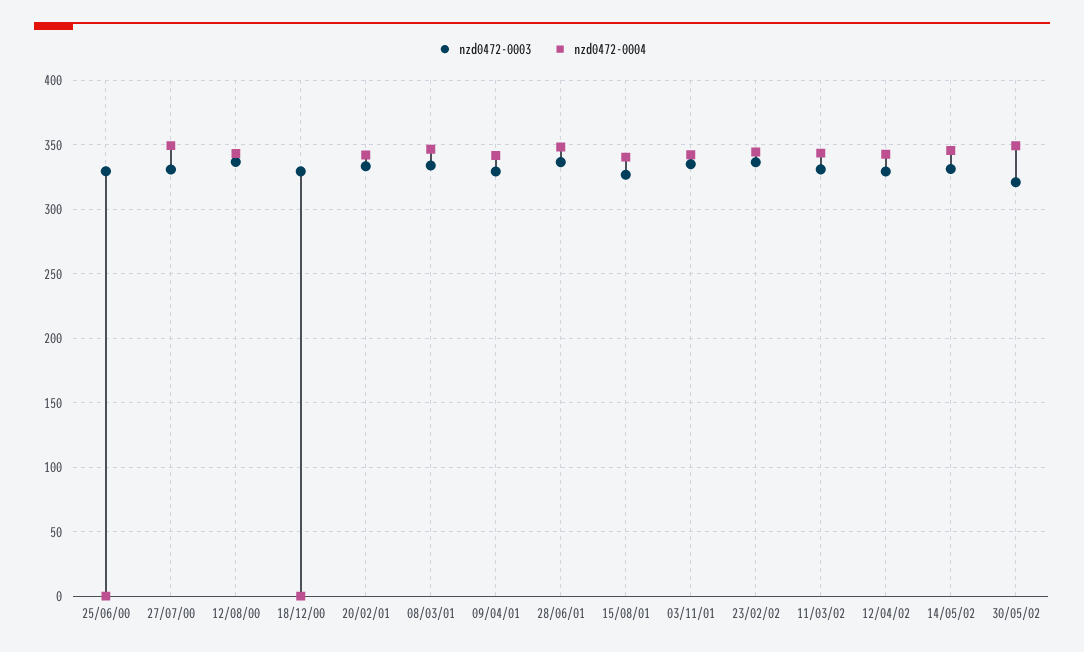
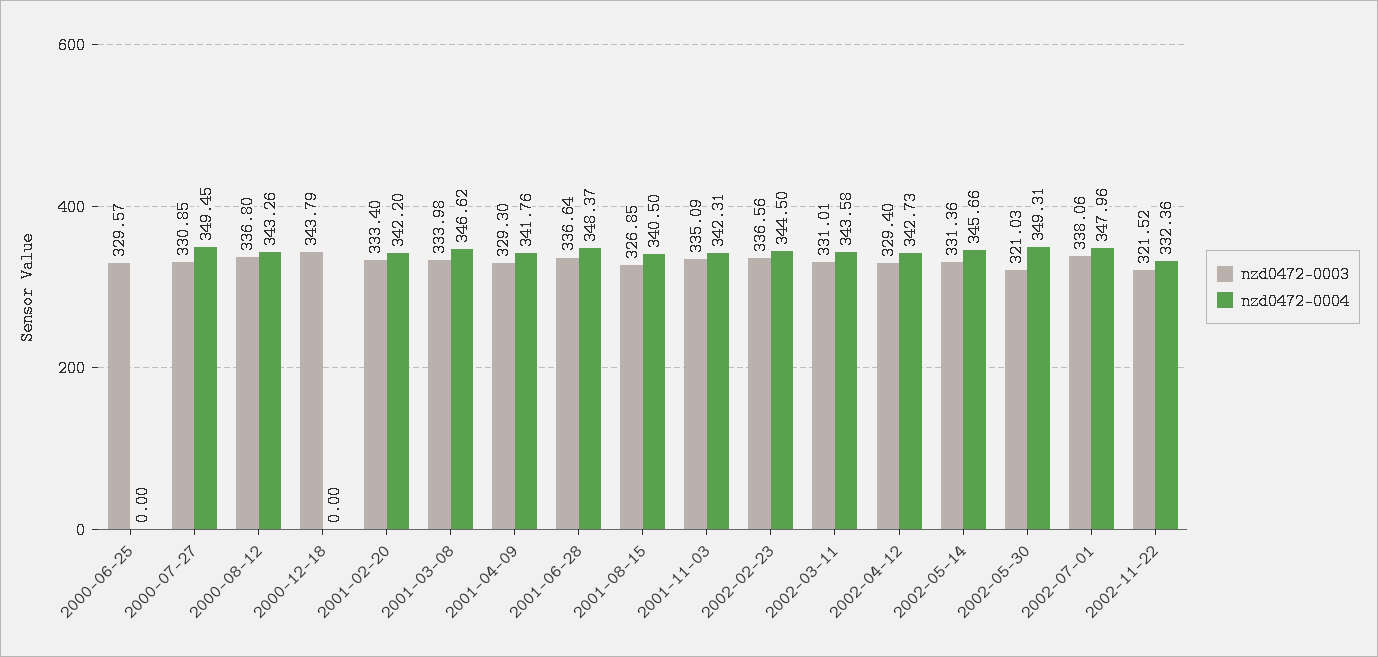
nzd0472-0003, 18/12/00: 330 -> 343.79
nzd0472-0003, 2002-07-01: none -> 338.06
nzd0472-0004, 2002-07-01: none -> 347.96
nzd0472-0003, 2002-11-22: none -> 321.52
nzd0472-0004, 2002-11-22: none -> 332.36

